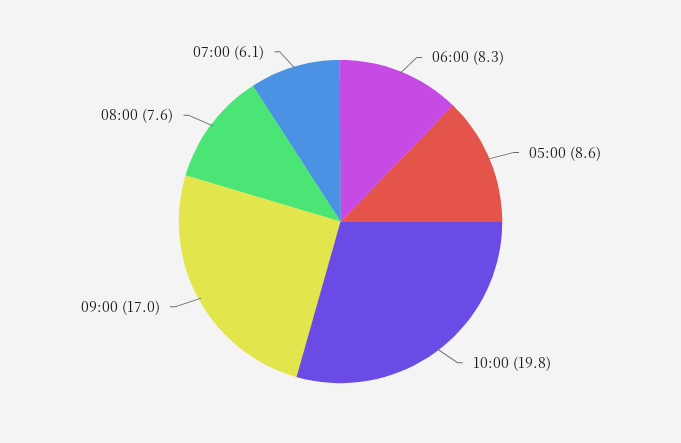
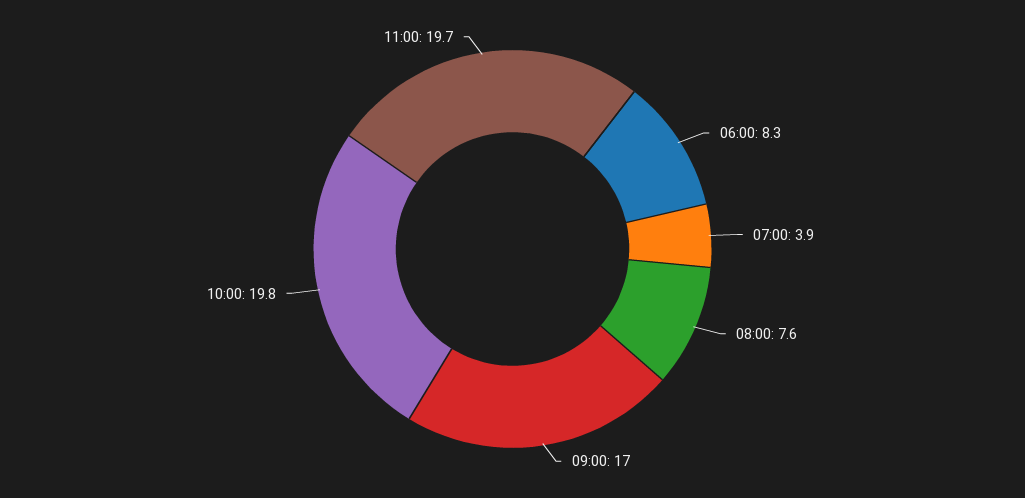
05:00: 8.6 -> none
07:00: 6.1 -> 3.9
11:00: none -> 19.7

